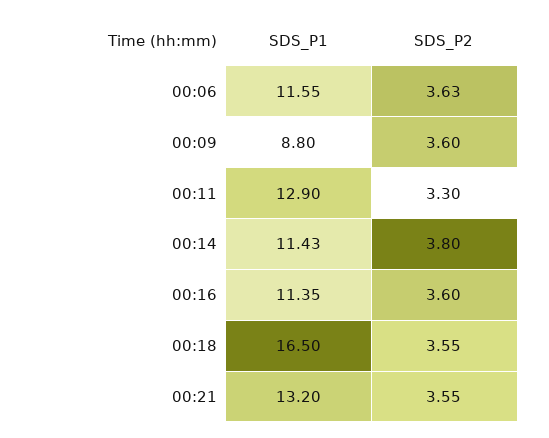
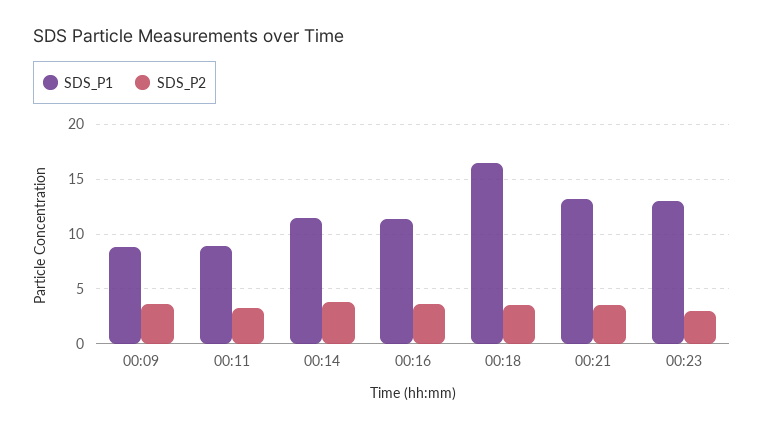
SDS_P1, 00:06: 11.55 -> none
SDS_P2, 00:06: 3.63 -> none
SDS_P1, 00:11: 12.9 -> 9
SDS_P1, 00:23: none -> 13
SDS_P2, 00:23: none -> 3

